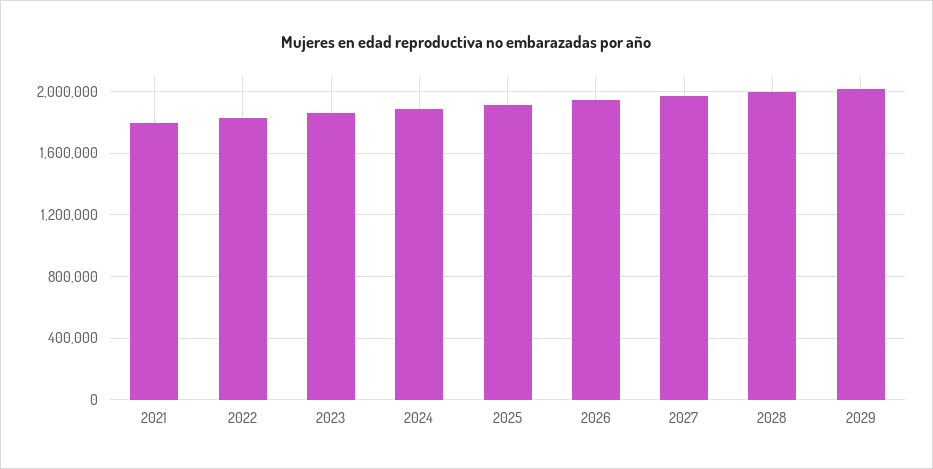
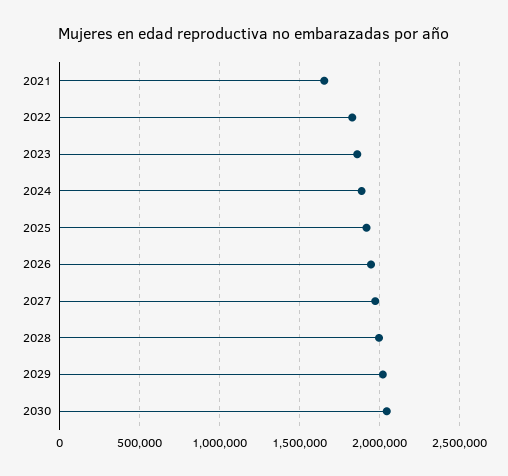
2021: 1800000 -> 1650000
2030: none -> 2050000

